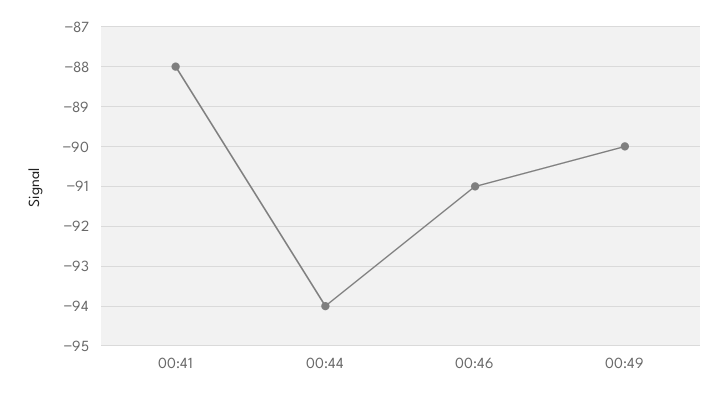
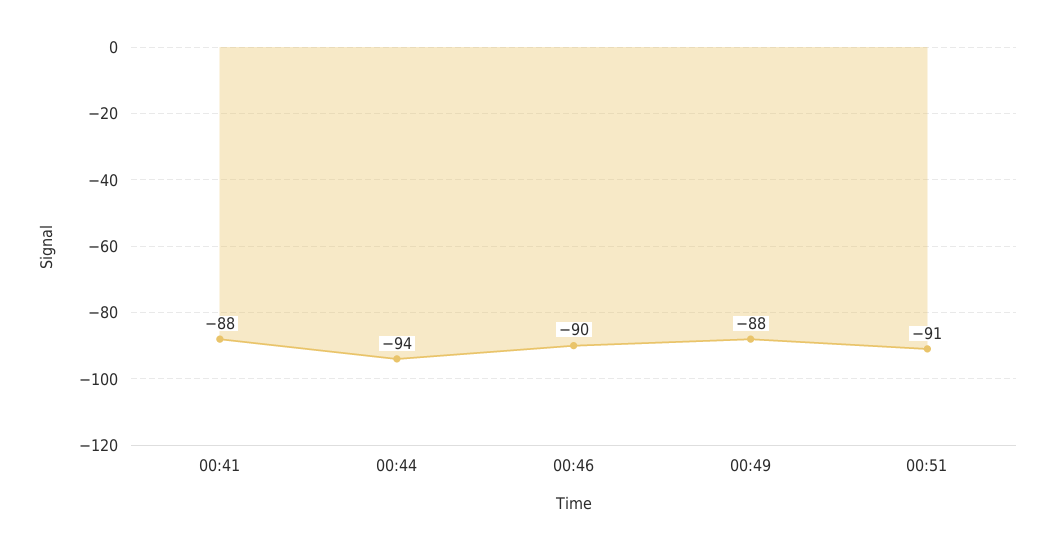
00:46: -91 -> -90
00:49: -90 -> -88
00:51: none -> -91

